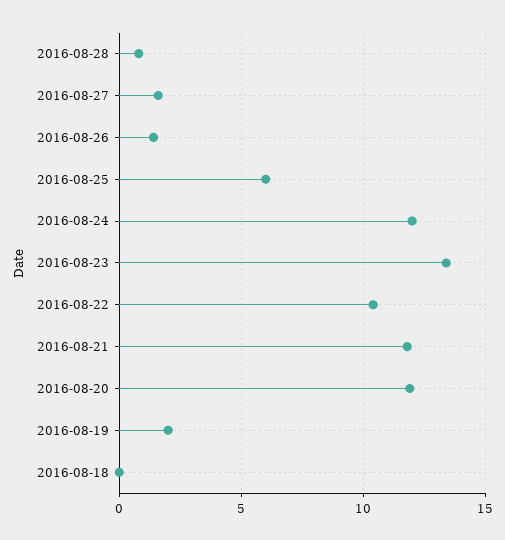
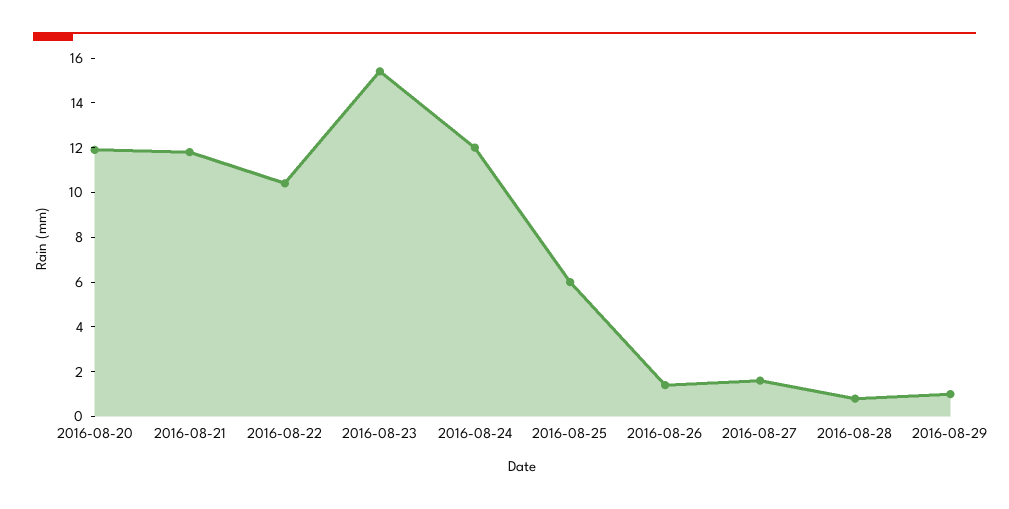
2016-08-23: 13.5 -> 15.5
2016-08-19: 2 -> none
2016-08-18: 0 -> none
2016-08-29: none -> 1

